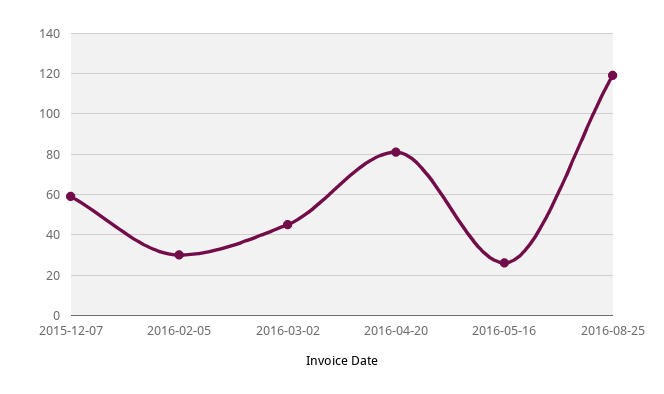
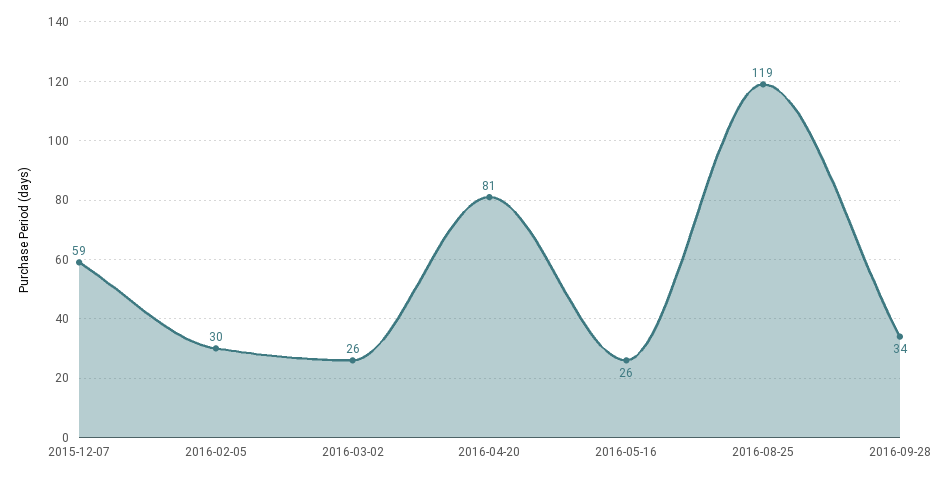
2016-03-02: 45 -> 26
2016-09-28: none -> 34

